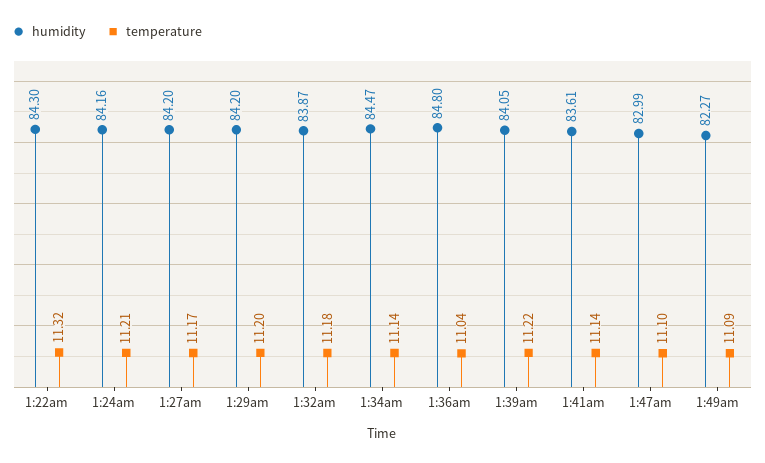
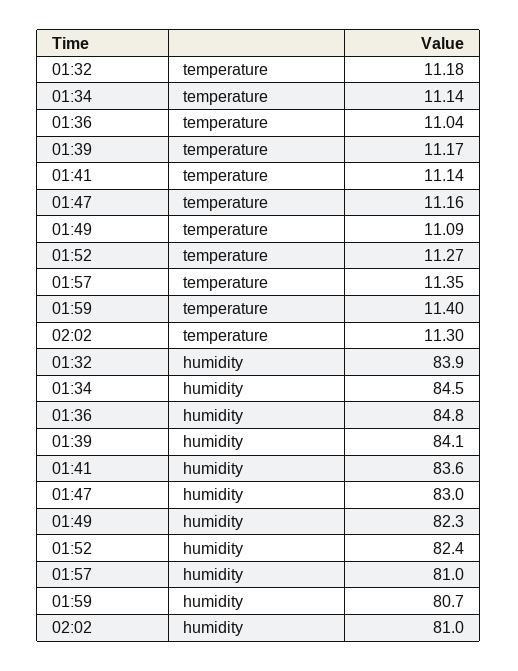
humidity, 1:22am: 84.3 -> none
temperature, 1:22am: 11.32 -> none
humidity, 1:24am: 84.16 -> none
temperature, 1:24am: 11.21 -> none
humidity, 1:27am: 84.2 -> none
temperature, 1:27am: 11.17 -> none
humidity, 1:29am: 84.2 -> none
temperature, 1:29am: 11.2 -> none
temperature, 1:39am: 11.22 -> 11.17
temperature, 1:47am: 11.1 -> 11.16
temperature, 01:52: none -> 11.27
temperature, 01:57: none -> 11.35
temperature, 01:59: none -> 11.4
temperature, 02:02: none -> 11.3
humidity, 01:52: none -> 82.4
humidity, 01:57: none -> 81
humidity, 01:59: none -> 80.7
humidity, 02:02: none -> 81

